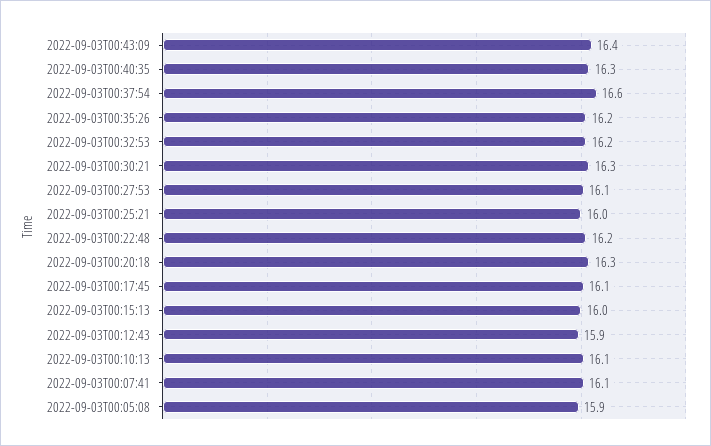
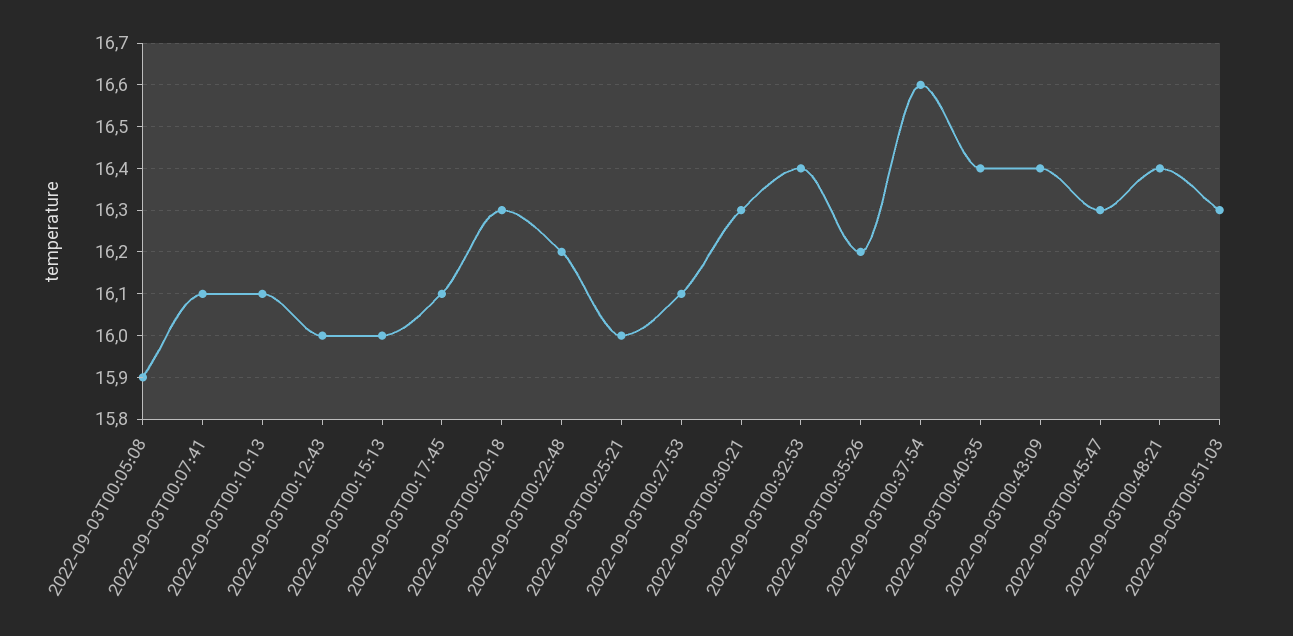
2022-09-03T00:40:35: 16.3 -> 16.4
2022-09-03T00:32:53: 16.2 -> 16.4
2022-09-03T00:12:43: 15.9 -> 16
2022-09-03T00:45:47: none -> 16.3
2022-09-03T00:48:21: none -> 16.4
2022-09-03T00:51:03: none -> 16.3

